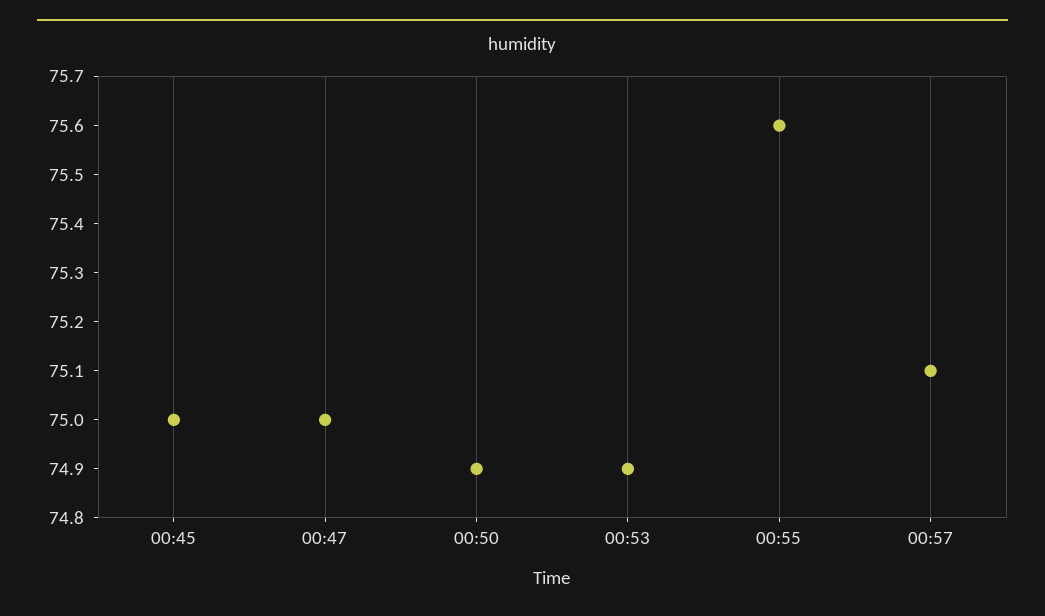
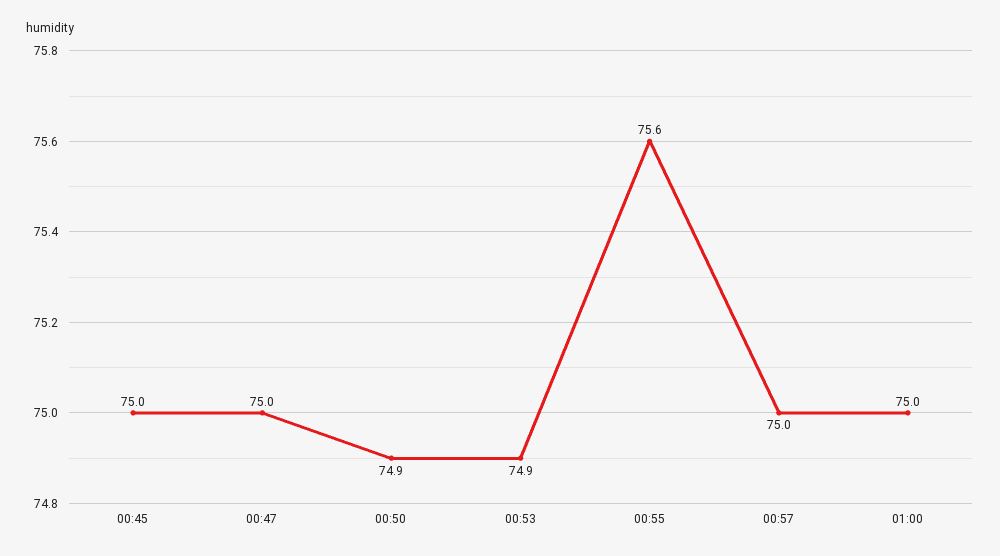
00:57: 75.1 -> 75
01:00: none -> 75

